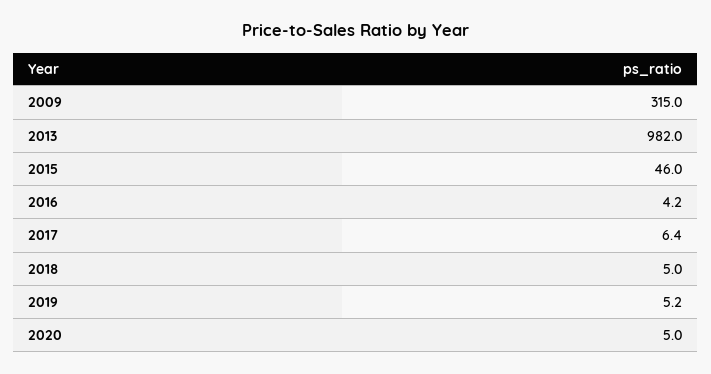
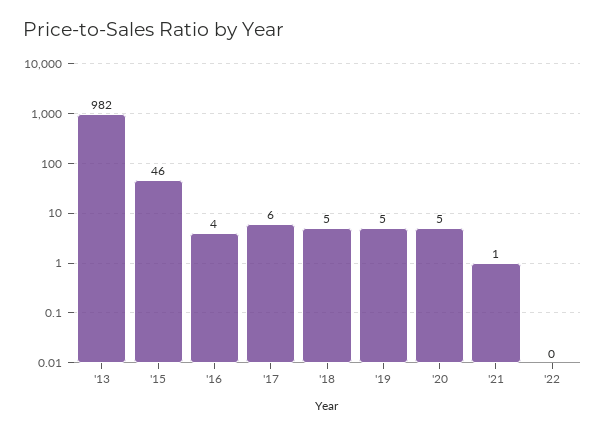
2009: 315 -> none
'21: none -> 1
'22: none -> 0

